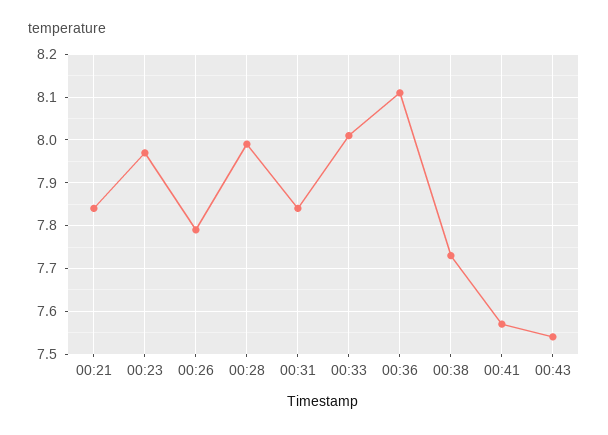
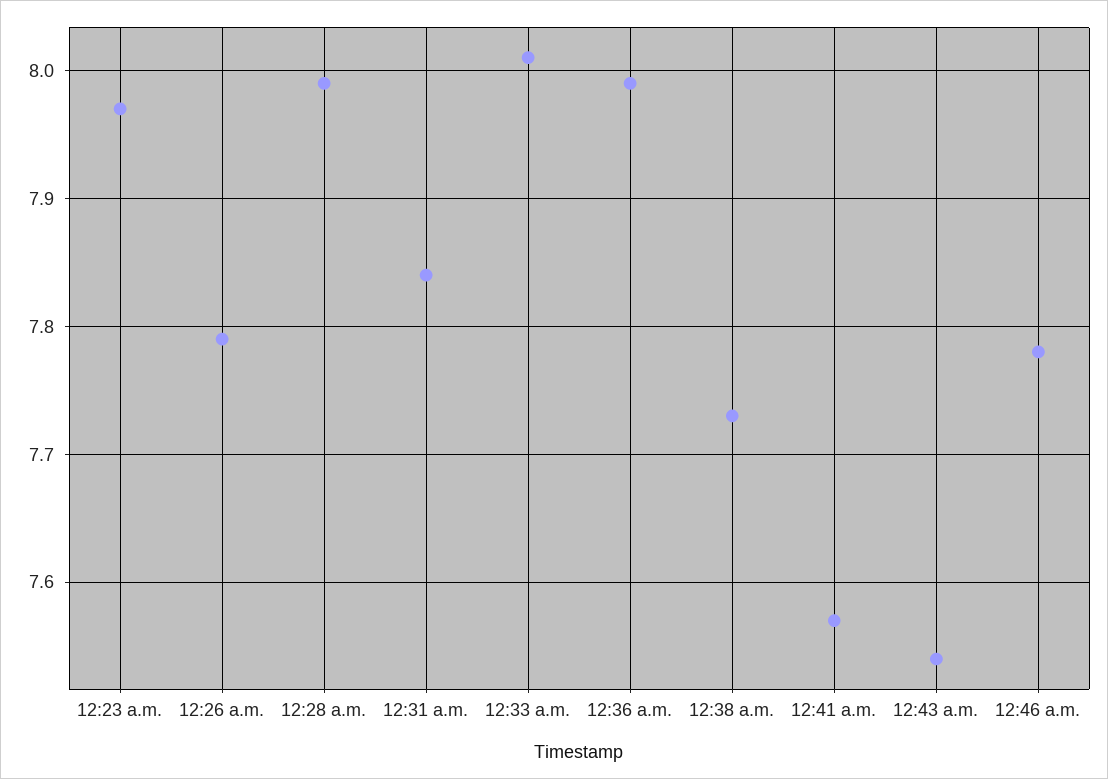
00:21: 7.85 -> none
00:36: 8.1 -> 7.99
12:46 a.m.: none -> 7.78

